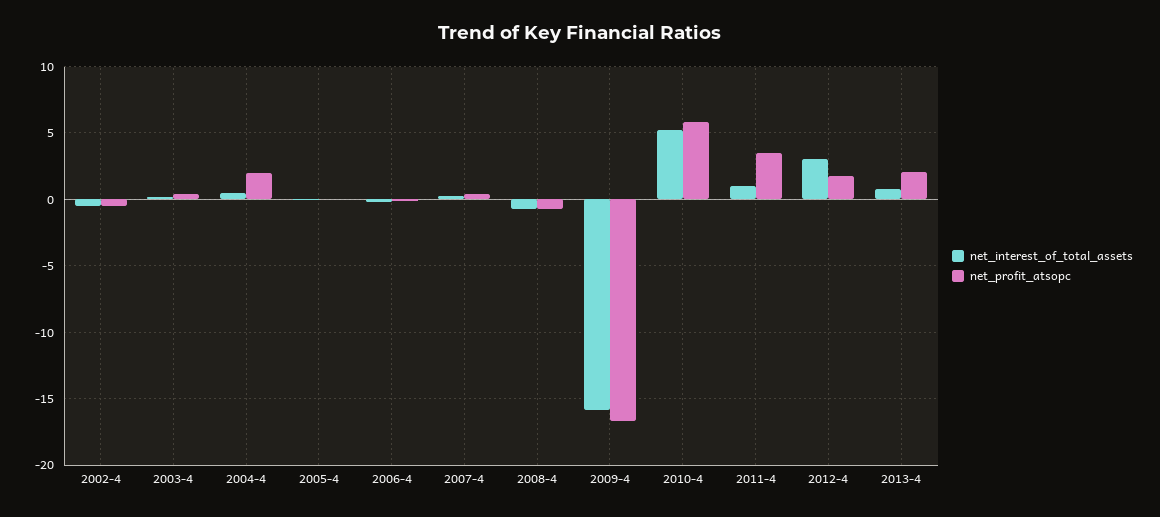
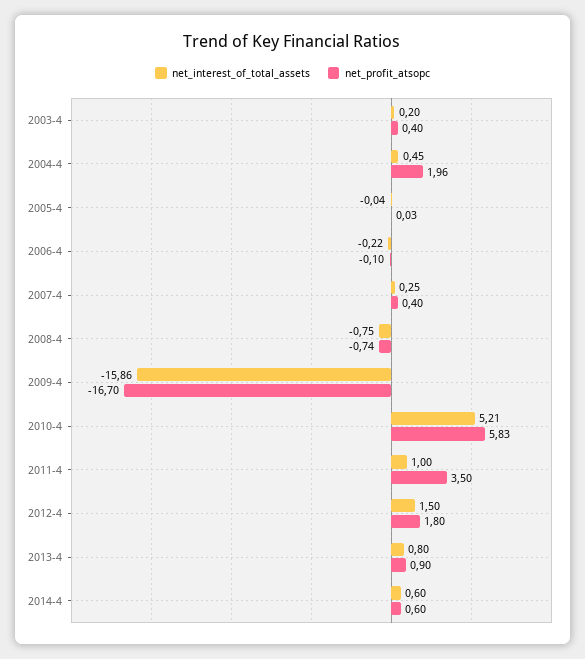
net_interest_of_total_assets, 2002-4: -0.5 -> none
net_profit_atsopc, 2002-4: -0.5 -> none
net_interest_of_total_assets, 2012-4: 3 -> 1.5
net_profit_atsopc, 2013-4: 2 -> 0.9
net_interest_of_total_assets, 2014-4: none -> 0.6
net_profit_atsopc, 2014-4: none -> 0.6

